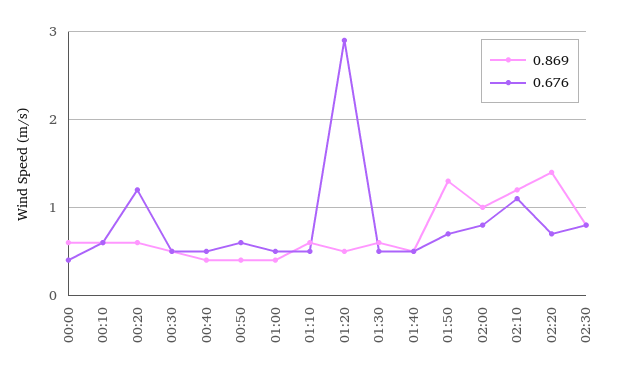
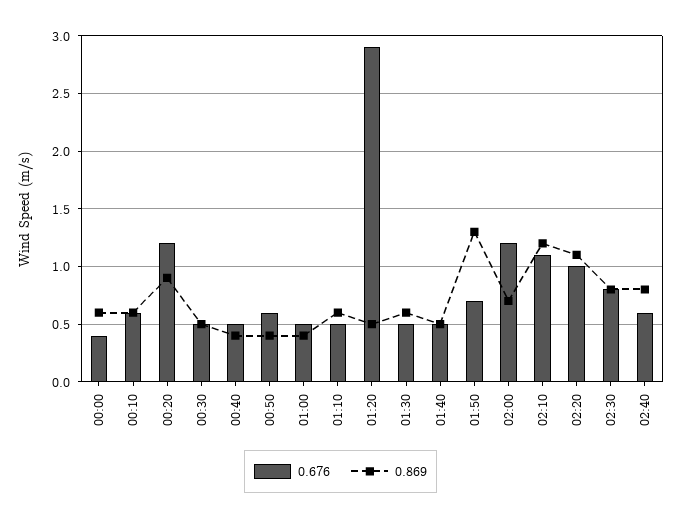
0.869, 00:20: 0.6 -> 0.9
0.869, 02:00: 1 -> 0.7
0.676, 02:00: 0.8 -> 1.2
0.869, 02:20: 1.4 -> 1.1
0.676, 02:20: 0.7 -> 1
0.676, 02:40: none -> 0.6
0.869, 02:40: none -> 0.8

